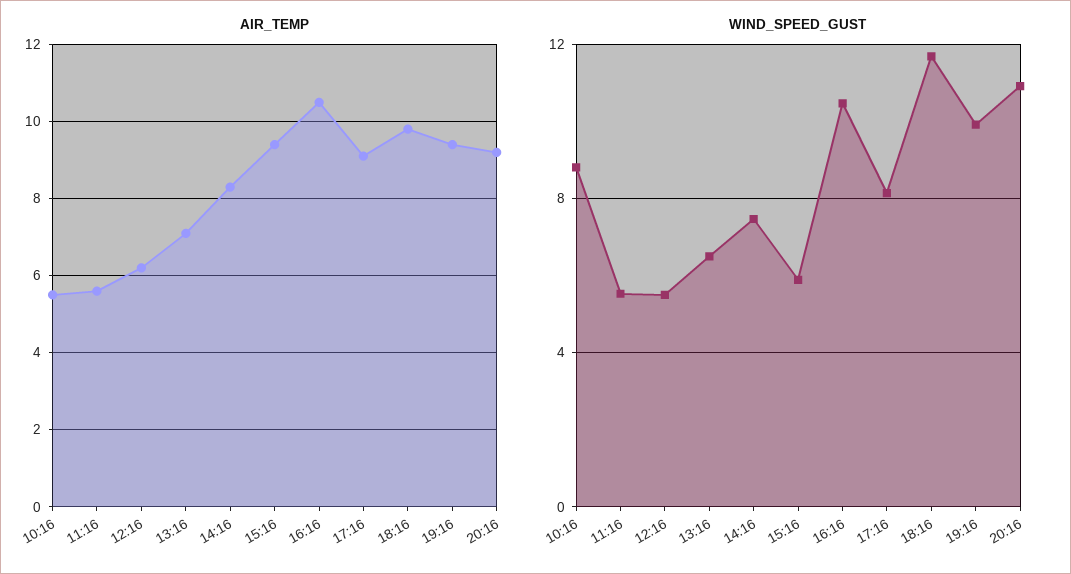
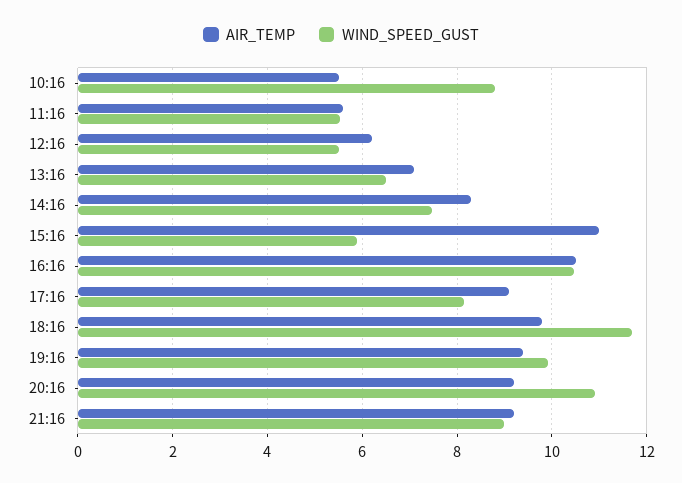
AIR_TEMP, 15:16: 9.5 -> 11
AIR_TEMP, 21:16: none -> 9.2
WIND_SPEED_GUST, 21:16: none -> 9

